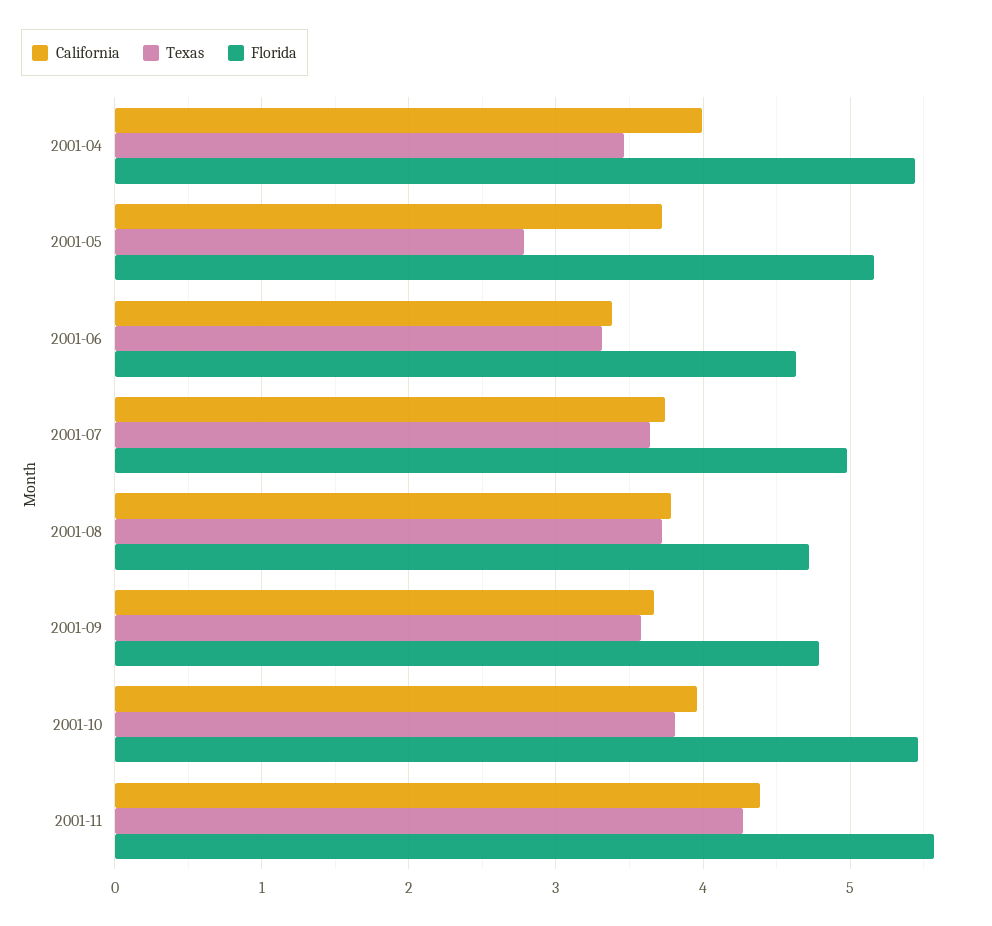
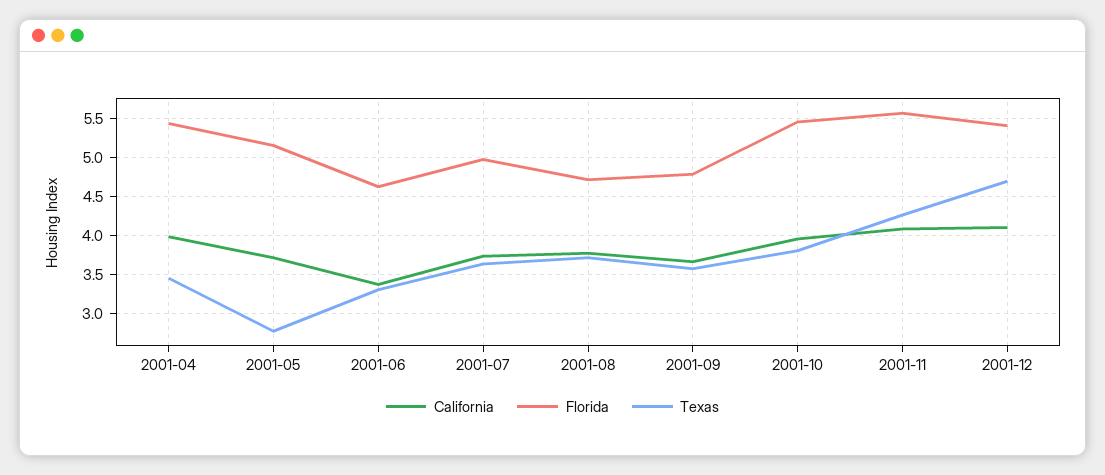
California, 2001-11: 4.4 -> 4.1
California, 2001-12: none -> 4.1
Florida, 2001-12: none -> 5.4
Texas, 2001-12: none -> 4.7

